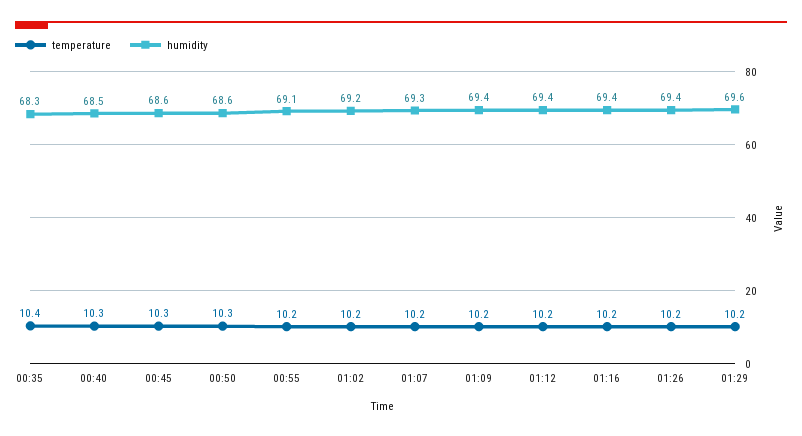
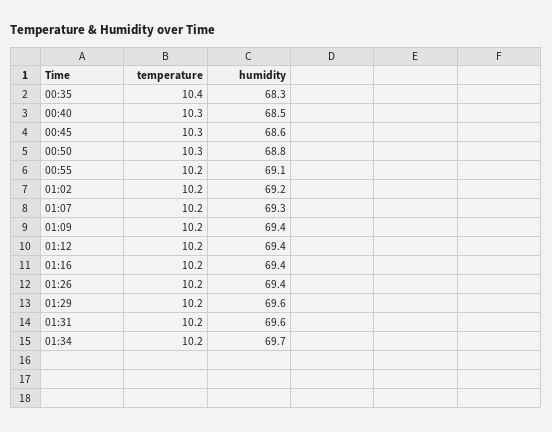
humidity, 00:50: 68.6 -> 68.8
temperature, 01:31: none -> 10.2
humidity, 01:31: none -> 69.6
temperature, 01:34: none -> 10.2
humidity, 01:34: none -> 69.7

